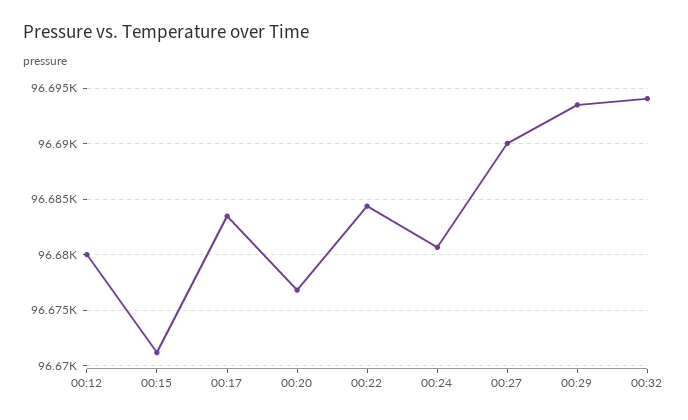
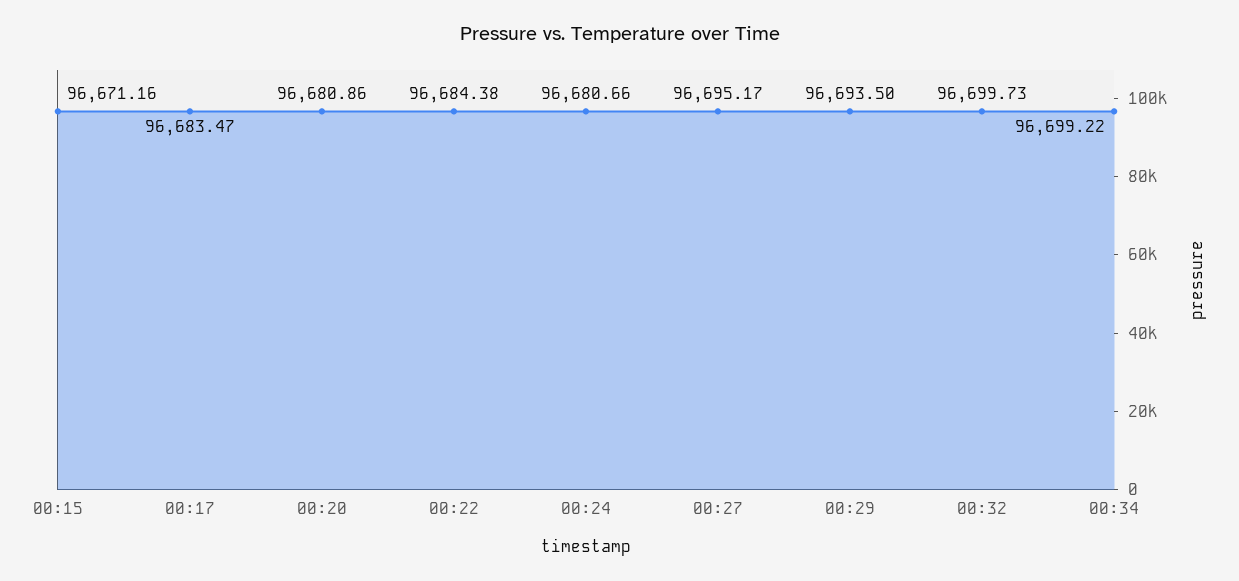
00:12: 96680 -> none
00:20: 96677 -> 96680.86
00:27: 96690 -> 96695.17
00:32: 96694 -> 96699.73
00:34: none -> 96699.22

